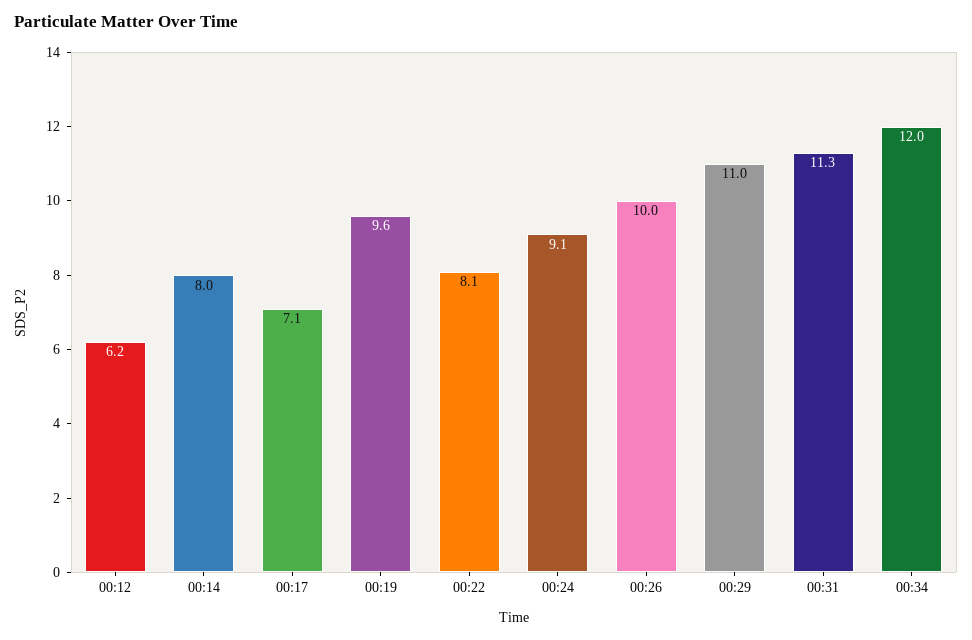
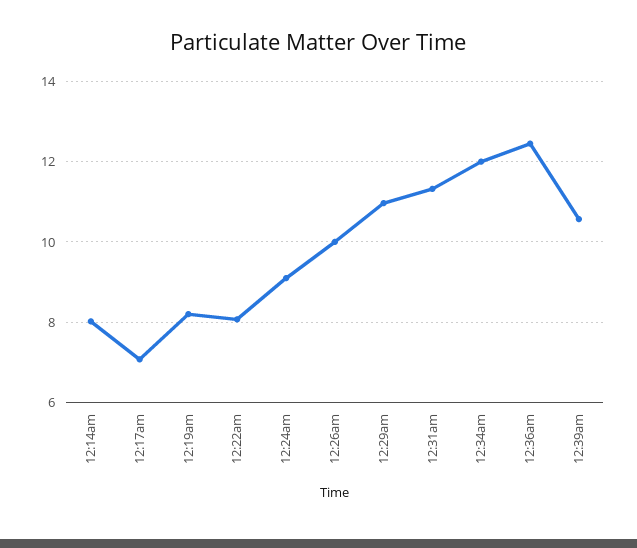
00:12: 6.2 -> none
00:19: 9.6 -> 8.2
12:36am: none -> 12.4
12:39am: none -> 10.6

